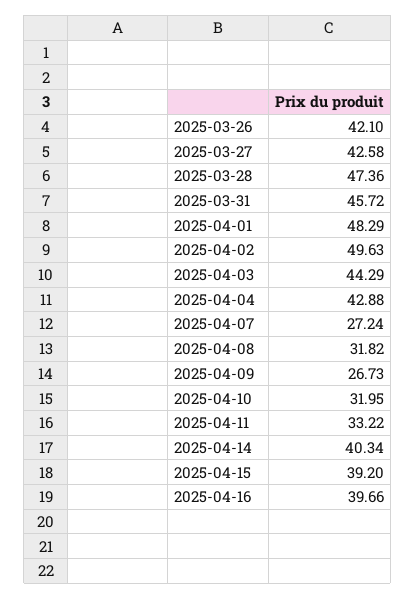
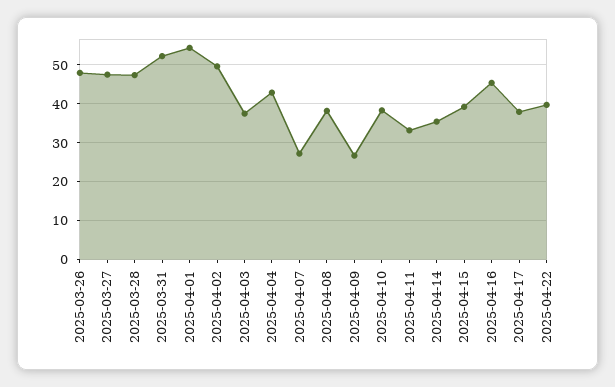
2025-03-26: 42.1 -> 48
2025-03-27: 42.58 -> 48
2025-03-31: 45.72 -> 52
2025-04-01: 48.29 -> 54
2025-04-03: 44.29 -> 38
2025-04-08: 31.82 -> 38
2025-04-10: 31.95 -> 38
2025-04-14: 40.34 -> 36
2025-04-16: 39.66 -> 46
2025-04-17: none -> 38
2025-04-22: none -> 40

